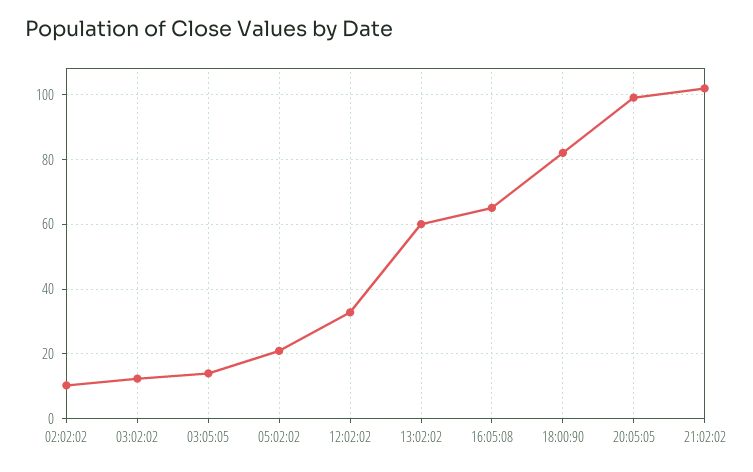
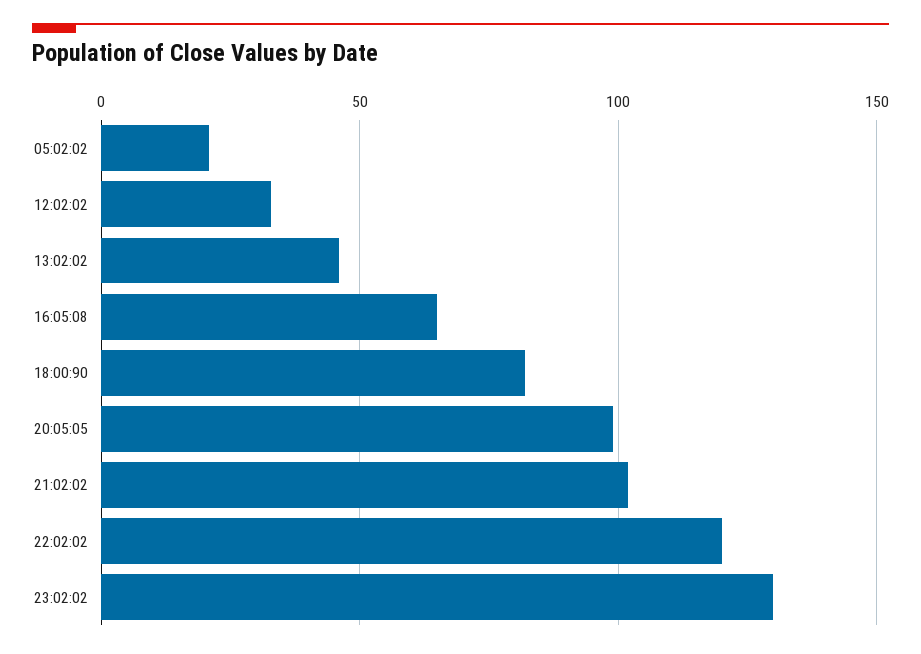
02:02:02: 10 -> none
03:02:02: 12 -> none
03:05:05: 14 -> none
13:02:02: 60 -> 45
22:02:02: none -> 120
23:02:02: none -> 130

